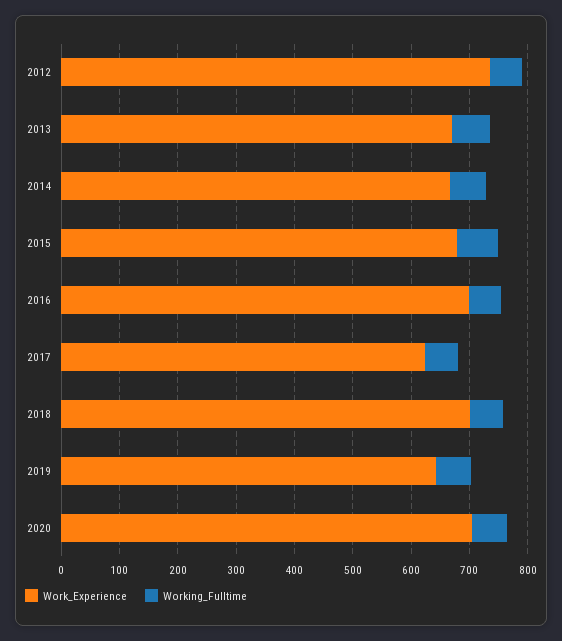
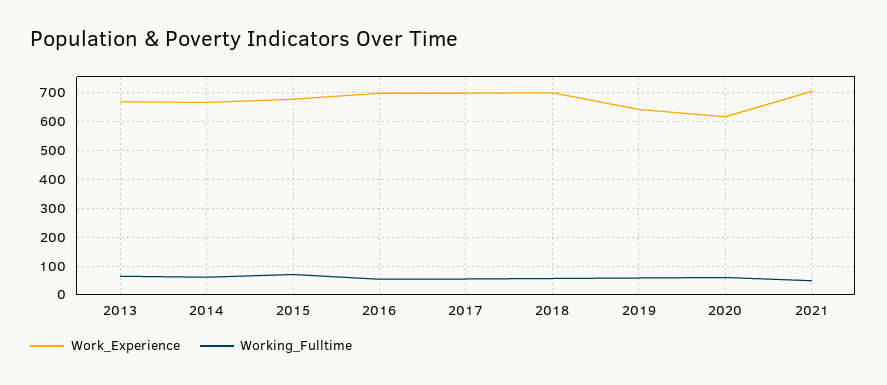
Work_Experience, 2012: 740 -> none
Working_Fulltime, 2012: 60 -> none
Work_Experience, 2017: 620 -> 700
Work_Experience, 2020: 700 -> 625
Work_Experience, 2021: none -> 700
Working_Fulltime, 2021: none -> 50

